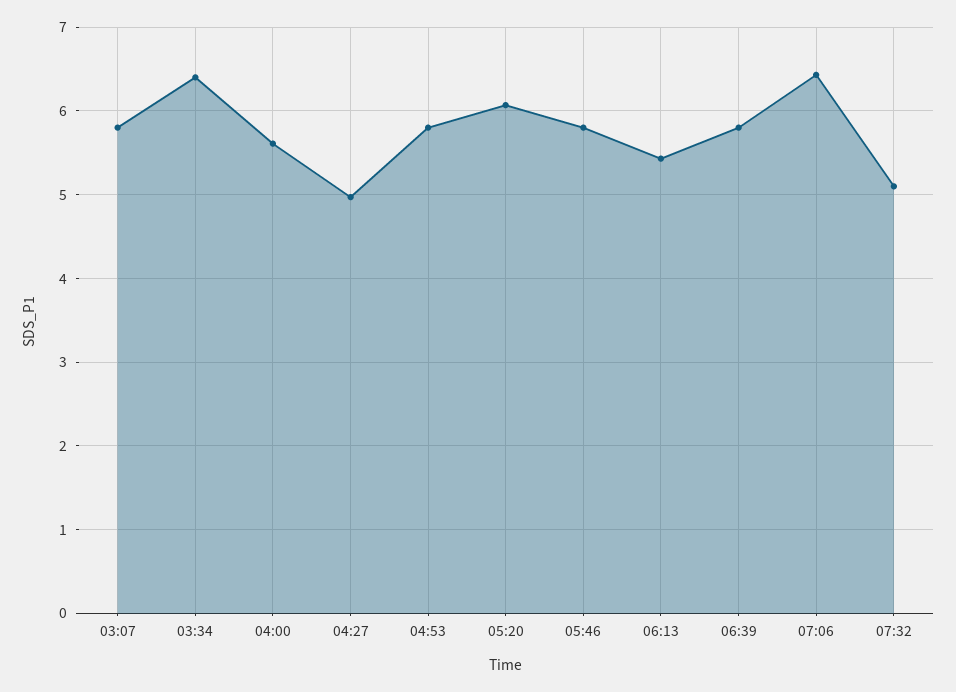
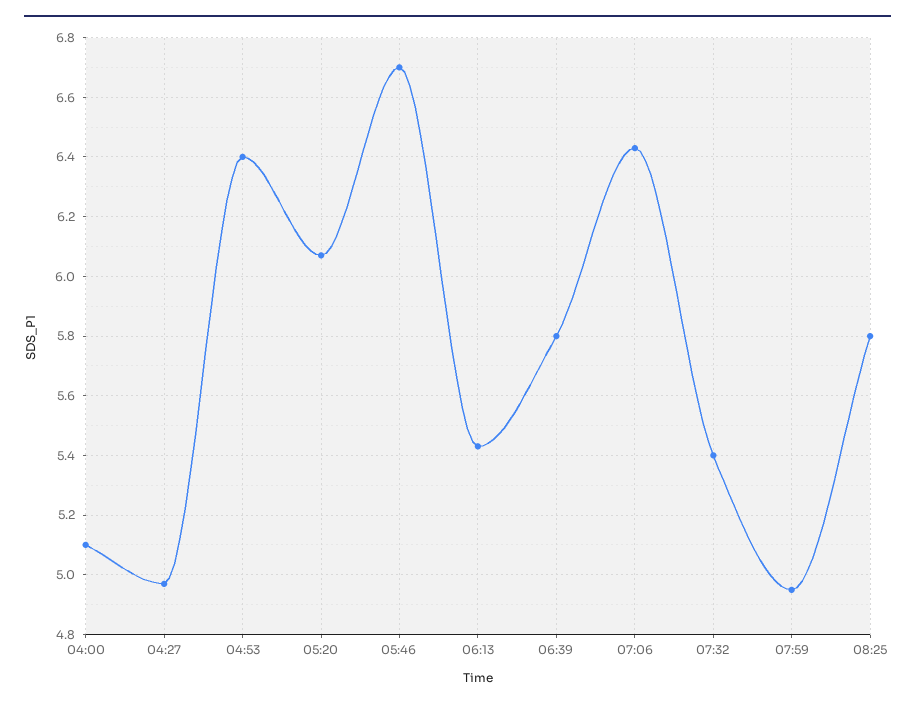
03:07: 5.8 -> none
03:34: 6.4 -> none
04:00: 5.6 -> 5.1
04:53: 5.8 -> 6.4
05:46: 5.8 -> 6.7
07:32: 5.1 -> 5.4
07:59: none -> 4.95
08:25: none -> 5.8

